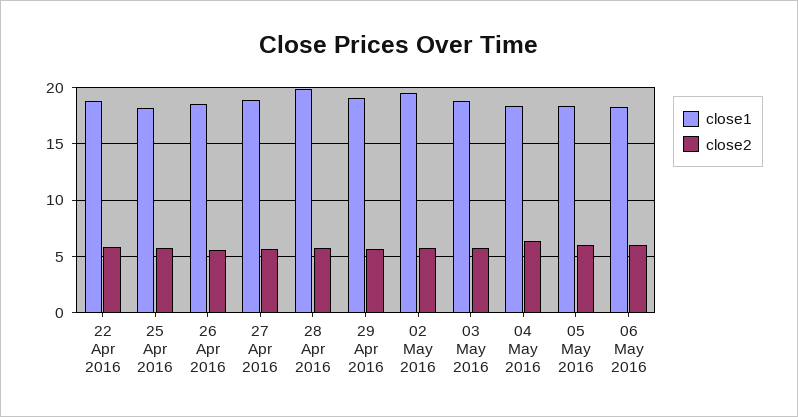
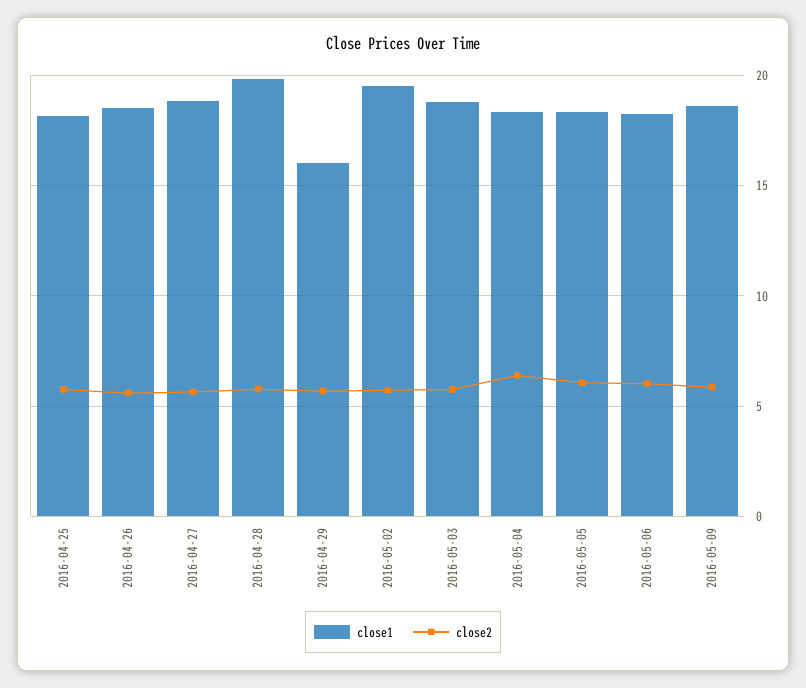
close1, 22 Apr 2016: 19 -> none
close2, 22 Apr 2016: 6 -> none
close1, 29 Apr 2016: 19 -> 16
close1, 2016-05-09: none -> 18.5
close2, 2016-05-09: none -> 6

